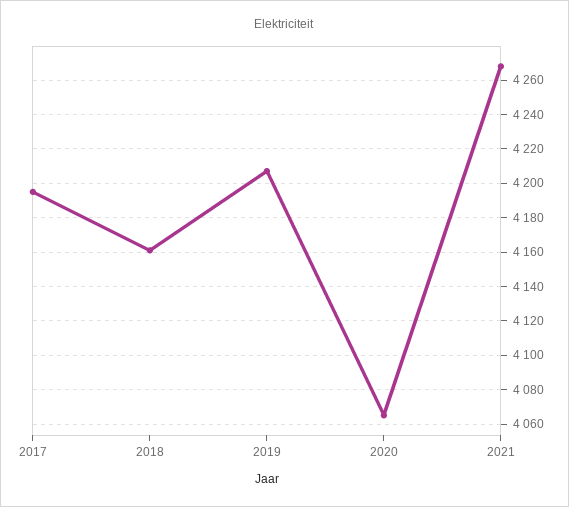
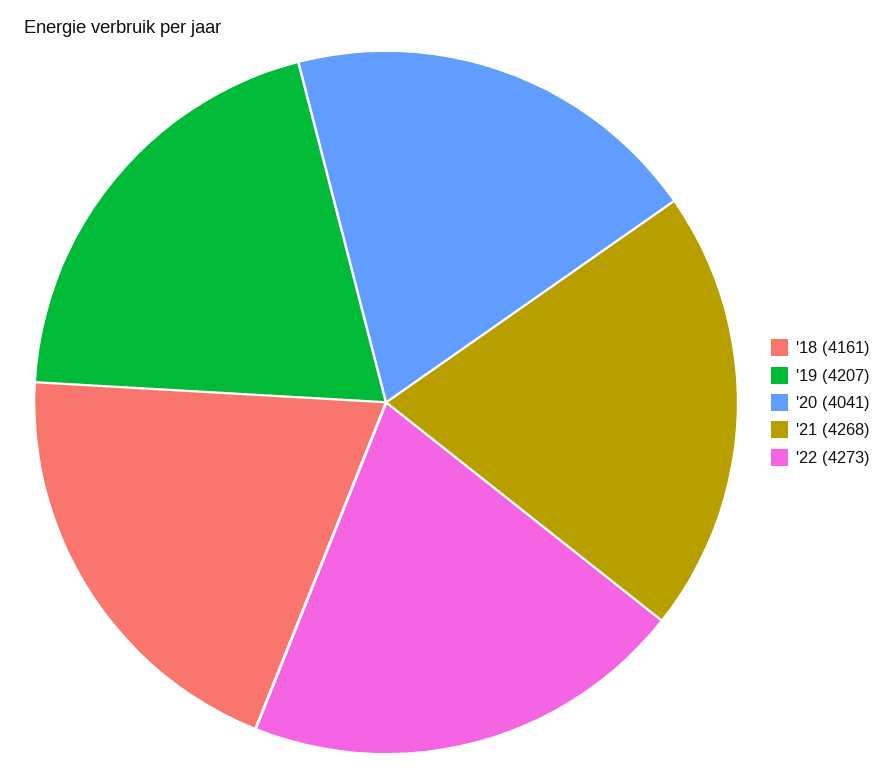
2017: 4195 -> none
2020: 4065 -> 4041
'22: none -> 4273

